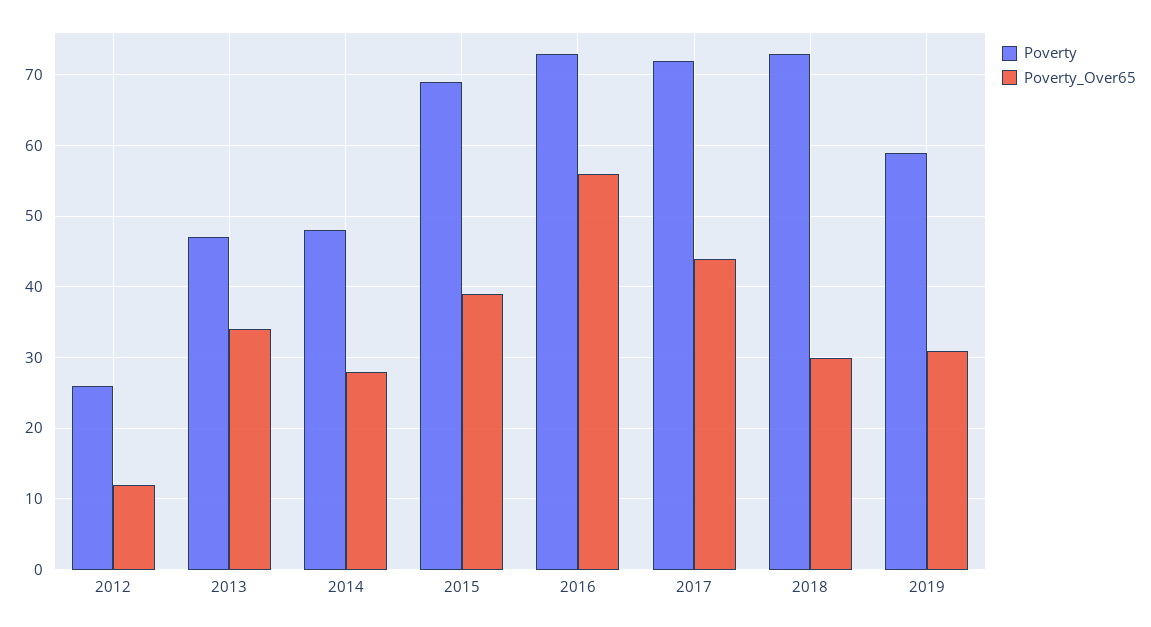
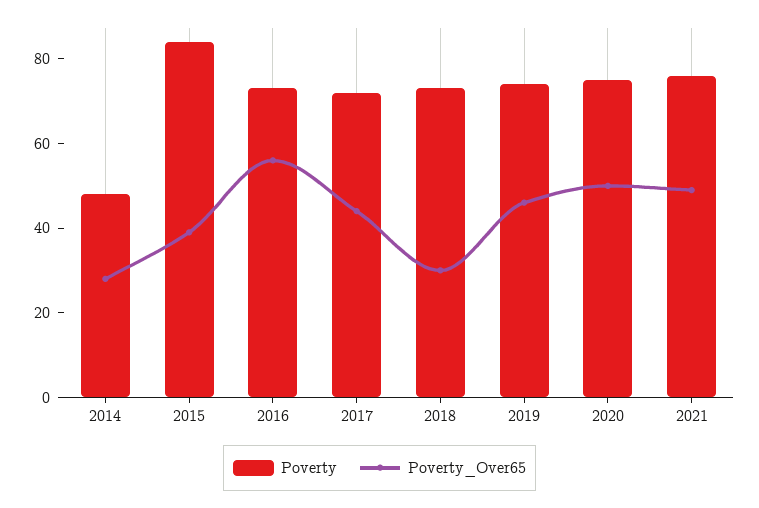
Poverty, 2012: 26 -> none
Poverty_Over65, 2012: 12 -> none
Poverty, 2013: 47 -> none
Poverty_Over65, 2013: 34 -> none
Poverty, 2015: 69 -> 85
Poverty, 2019: 59 -> 75
Poverty_Over65, 2019: 31 -> 45
Poverty, 2020: none -> 75
Poverty_Over65, 2020: none -> 50
Poverty, 2021: none -> 75
Poverty_Over65, 2021: none -> 50

